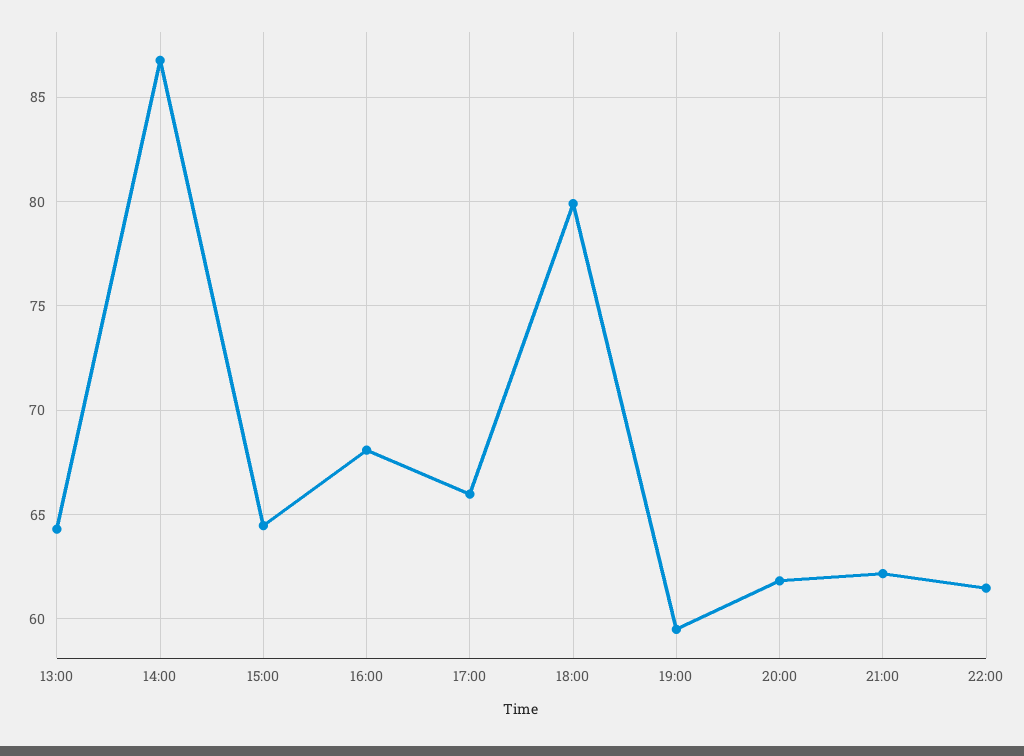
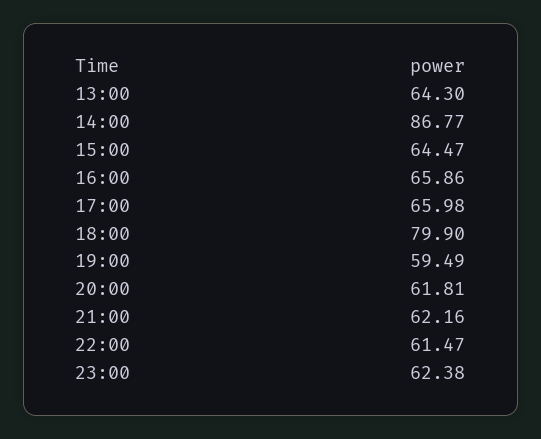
16:00: 68 -> 65.86
23:00: none -> 62.38

